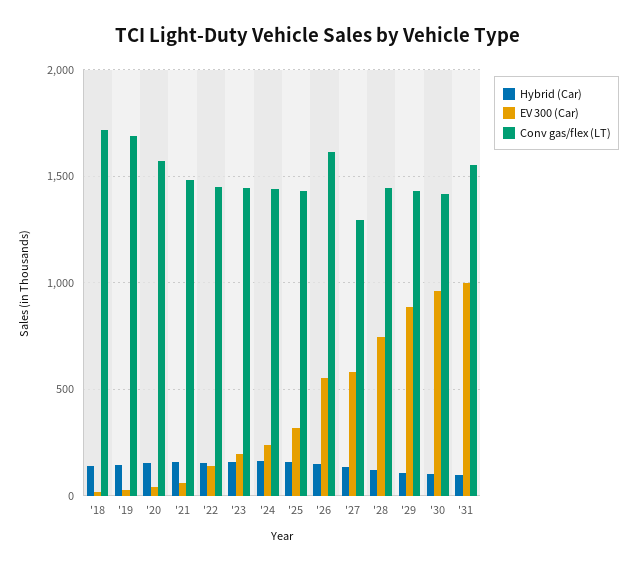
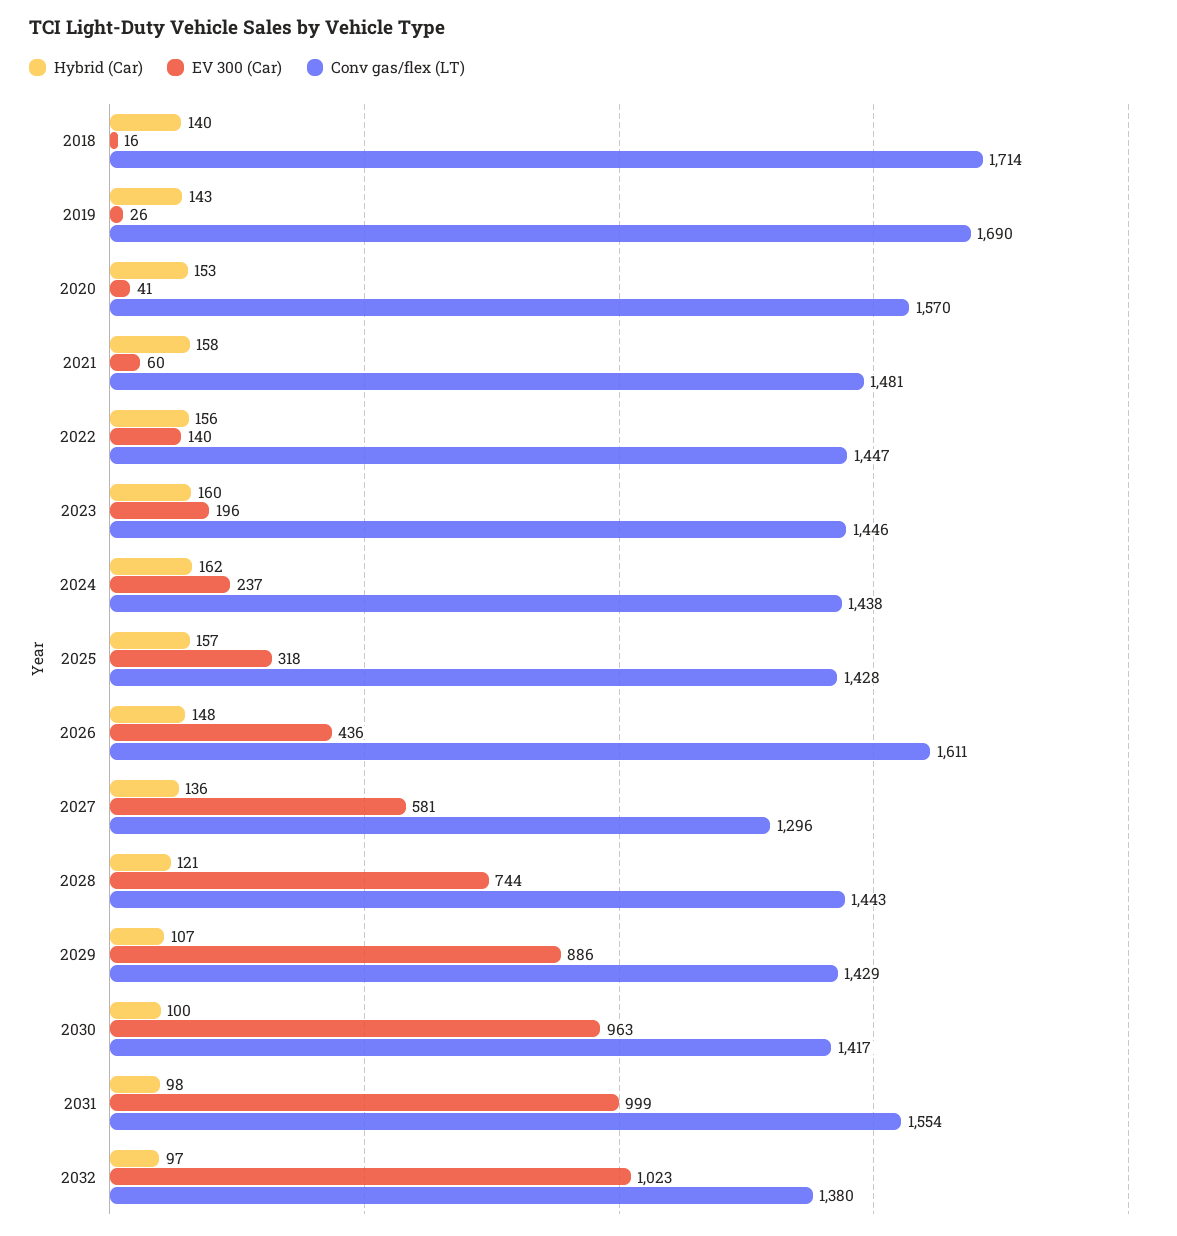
EV 300 (Car), '26: 550 -> 436
Hybrid (Car), 2032: none -> 97
EV 300 (Car), 2032: none -> 1023
Conv gas/flex (LT), 2032: none -> 1380

